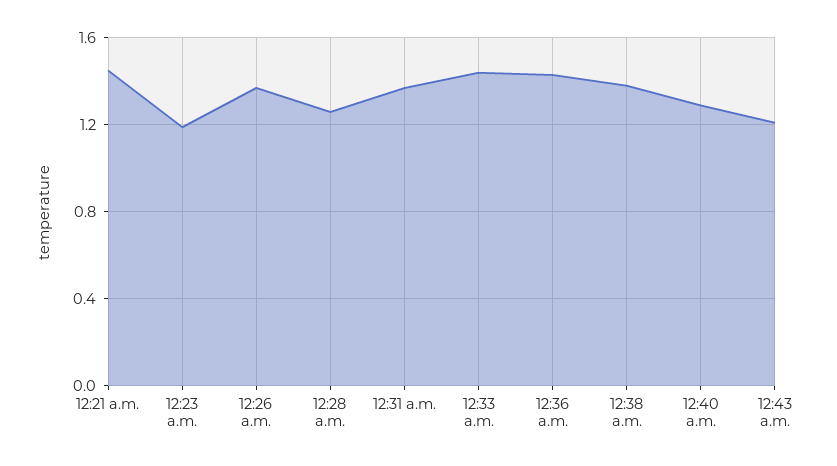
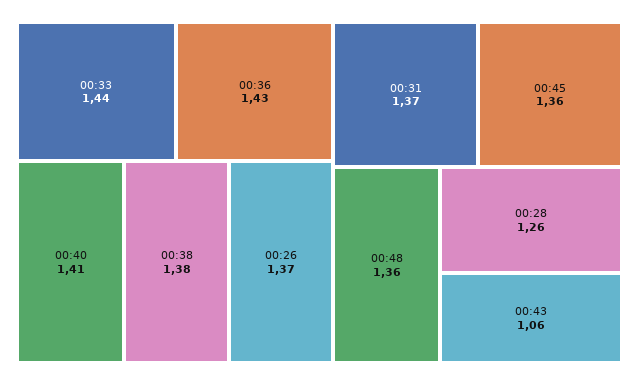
12:21 a.m.: 1.45 -> none
12:23 a.m.: 1.2 -> none
12:40 a.m.: 1.3 -> 1.41
12:43 a.m.: 1.2 -> 1.06
00:45: none -> 1.36
00:48: none -> 1.36

